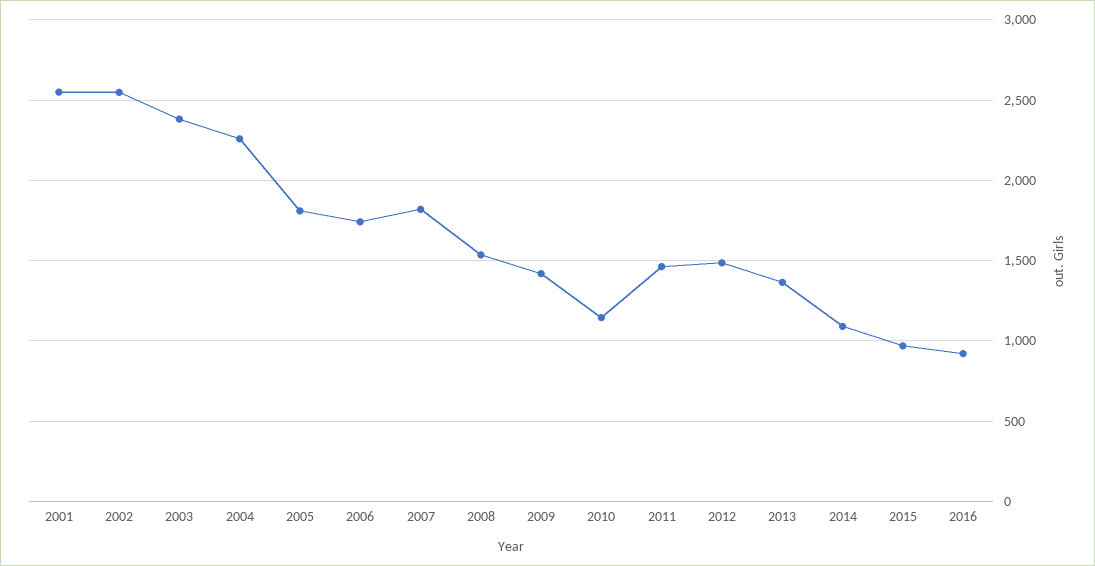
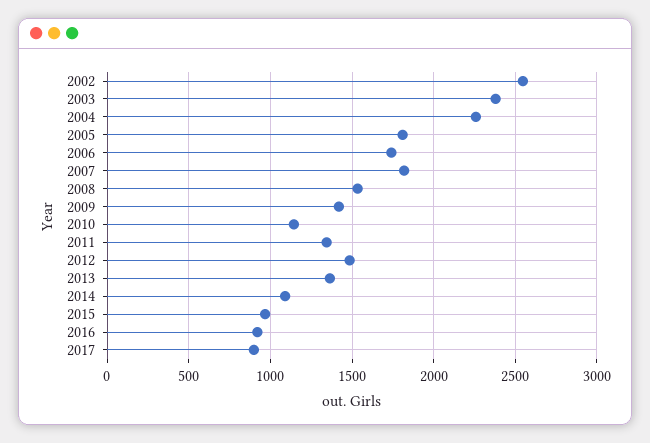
2001: 2550 -> none
2011: 1450 -> 1350
2017: none -> 900

